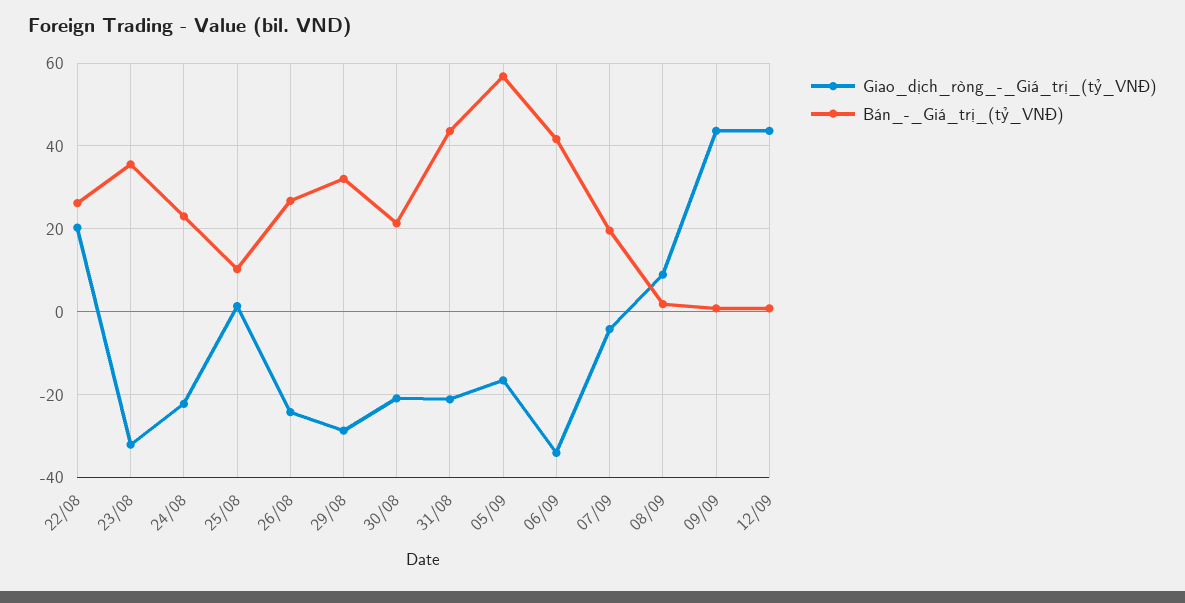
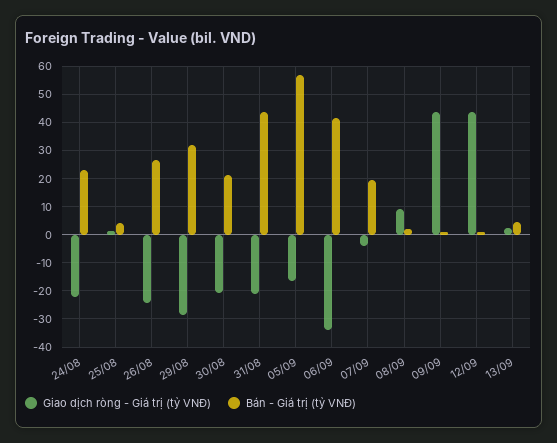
Giao_dịch_ròng_-_Giá_trị_(tỷ_VNĐ), 22/08: 20 -> none
Bán_-_Giá_trị_(tỷ_VNĐ), 22/08: 26 -> none
Giao_dịch_ròng_-_Giá_trị_(tỷ_VNĐ), 23/08: -32 -> none
Bán_-_Giá_trị_(tỷ_VNĐ), 23/08: 36 -> none
Bán_-_Giá_trị_(tỷ_VNĐ), 25/08: 10 -> 5
Giao_dịch_ròng_-_Giá_trị_(tỷ_VNĐ), 13/09: none -> 2.5
Bán_-_Giá_trị_(tỷ_VNĐ), 13/09: none -> 5

